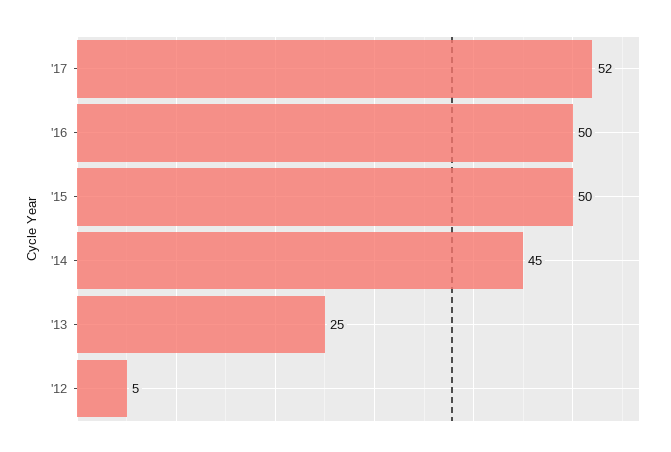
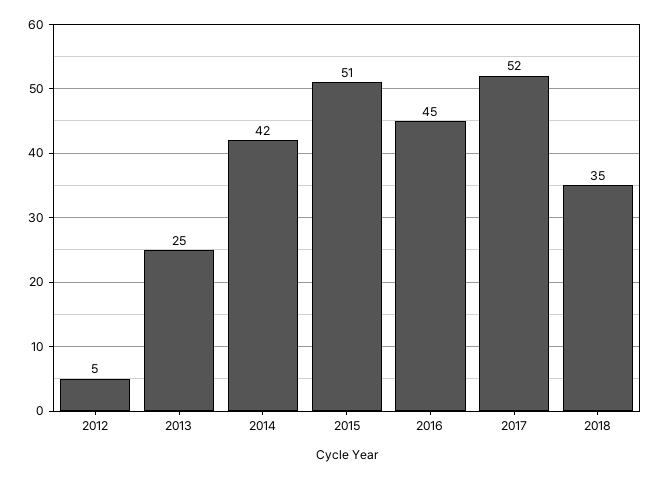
'16: 50 -> 45
'15: 50 -> 51
'14: 45 -> 42
2018: none -> 35

